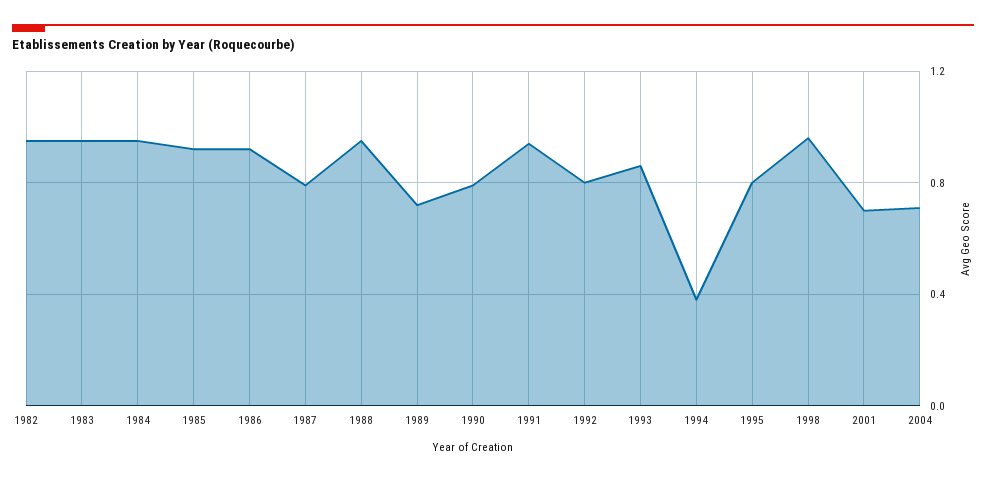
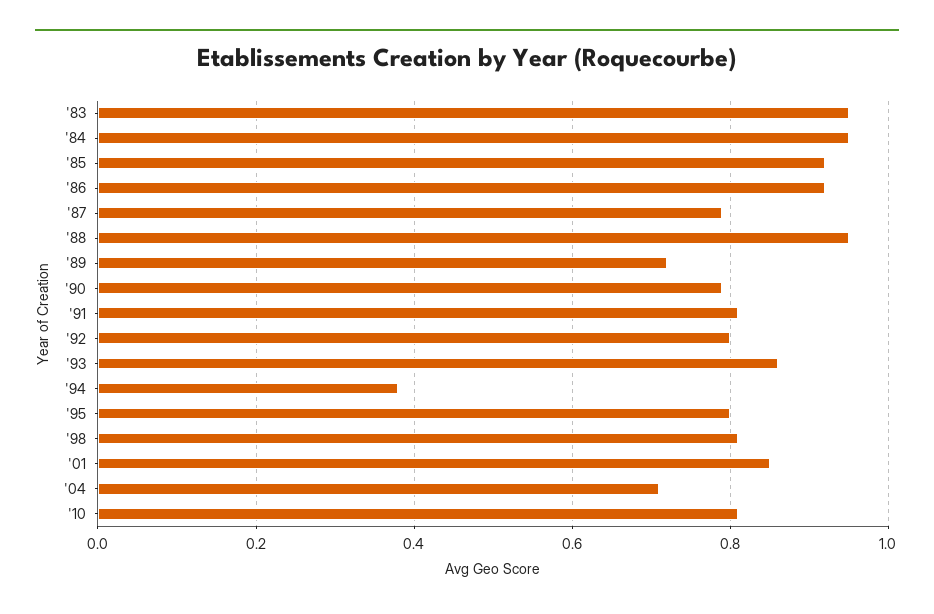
1982: 0.95 -> none
1991: 0.95 -> 0.8
1998: 0.95 -> 0.8
2001: 0.7 -> 0.85
'10: none -> 0.8

